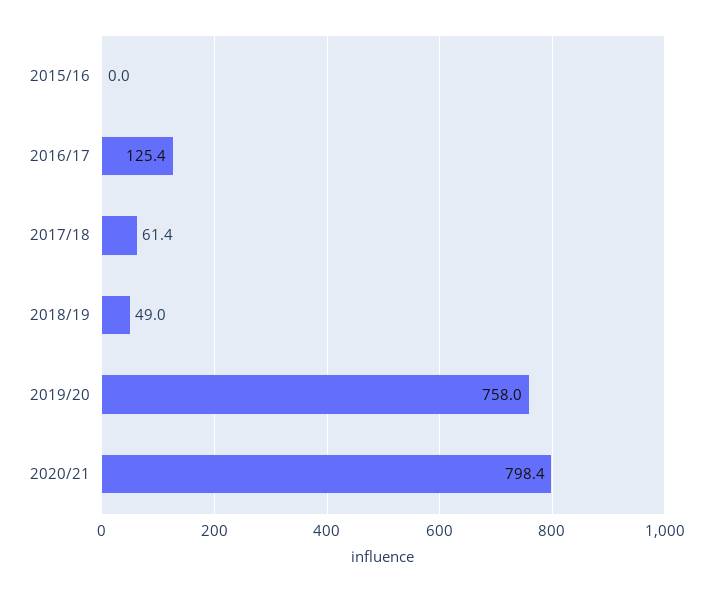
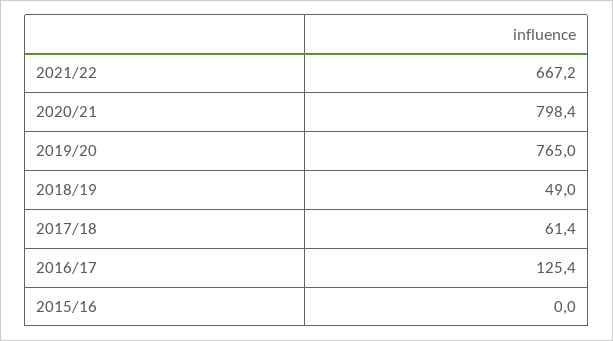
2019/20: 758 -> 765
2021/22: none -> 667.2

